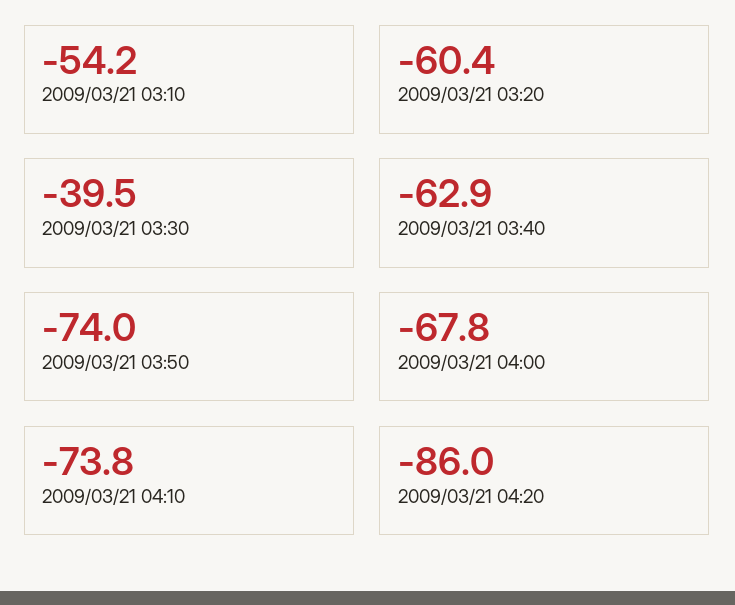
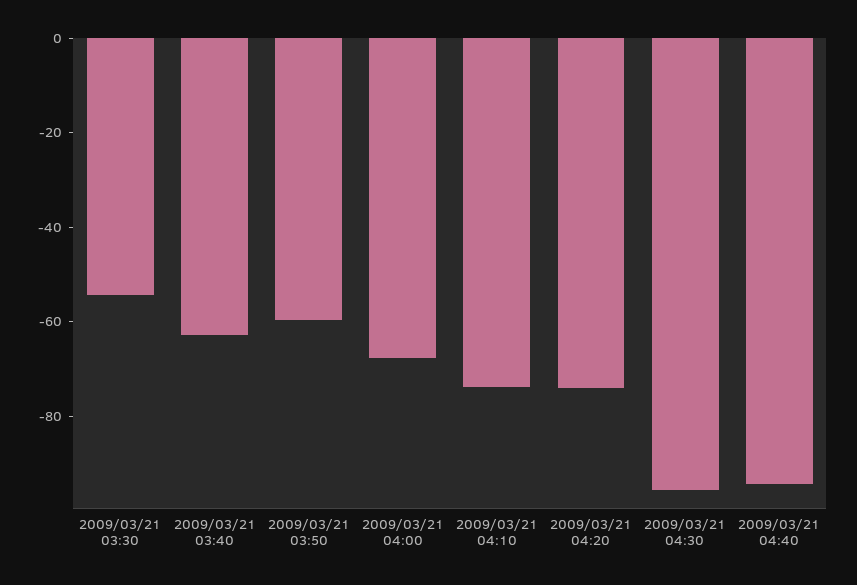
2009/03/21 03:10: -54.2 -> none
2009/03/21 03:20: -60.4 -> none
2009/03/21 03:30: -39.5 -> -55
2009/03/21 03:50: -74 -> -60
2009/03/21 04:20: -86 -> -75
2009/03/21 04:30: none -> -95
2009/03/21 04:40: none -> -95

